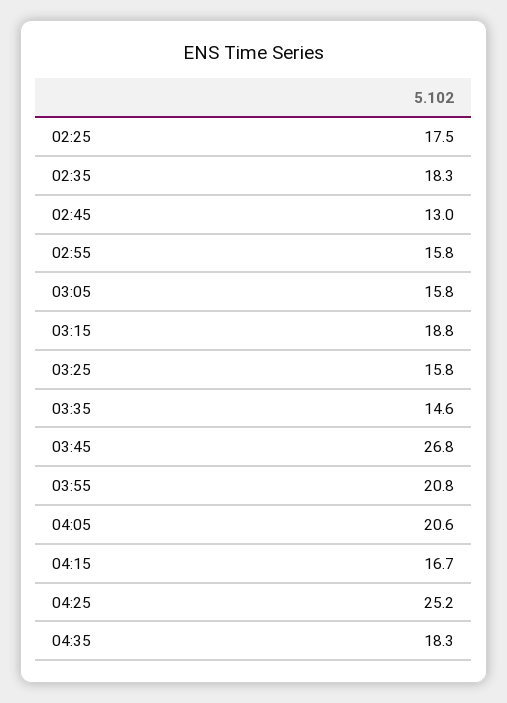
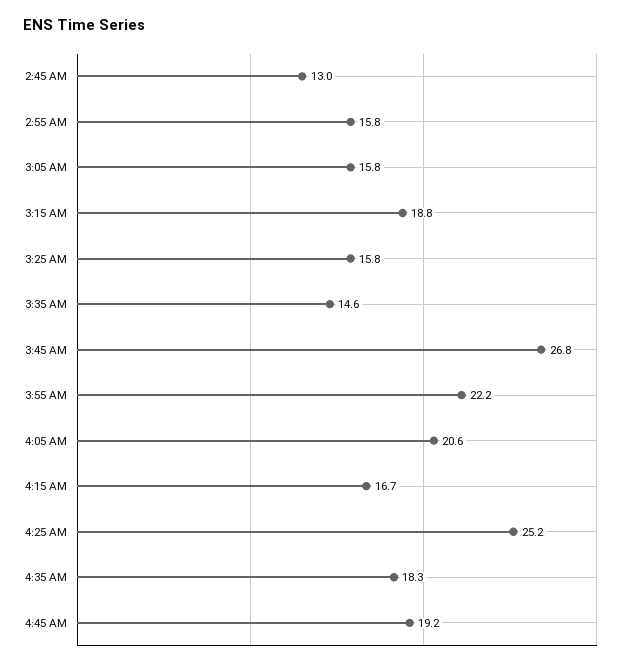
02:25: 17.5 -> none
02:35: 18.3 -> none
03:55: 20.8 -> 22.2
4:45 AM: none -> 19.2

